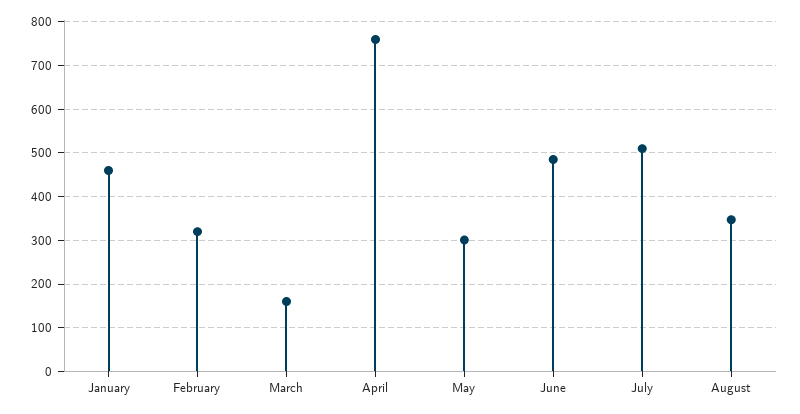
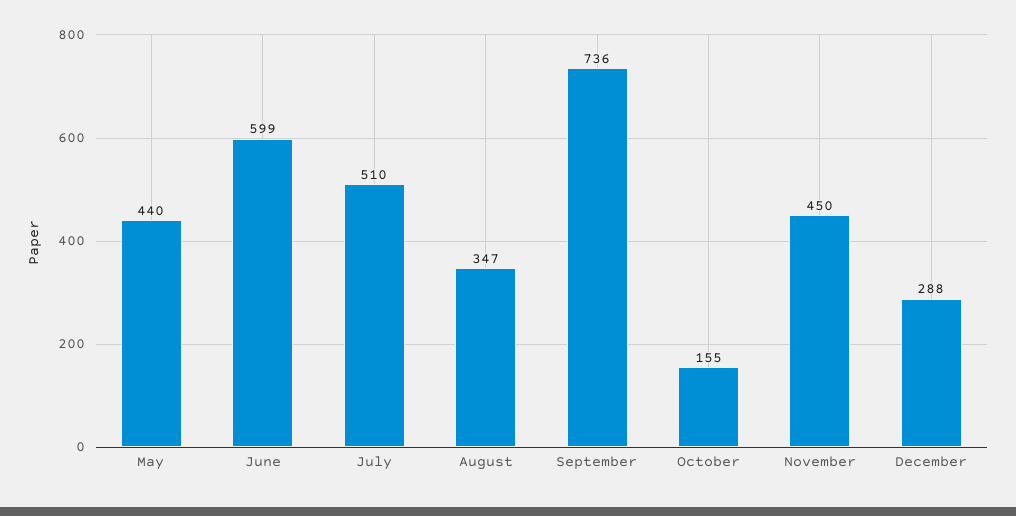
January: 460 -> none
February: 320 -> none
March: 160 -> none
April: 760 -> none
May: 300 -> 440
June: 480 -> 599
September: none -> 736
October: none -> 155
November: none -> 450
December: none -> 288

